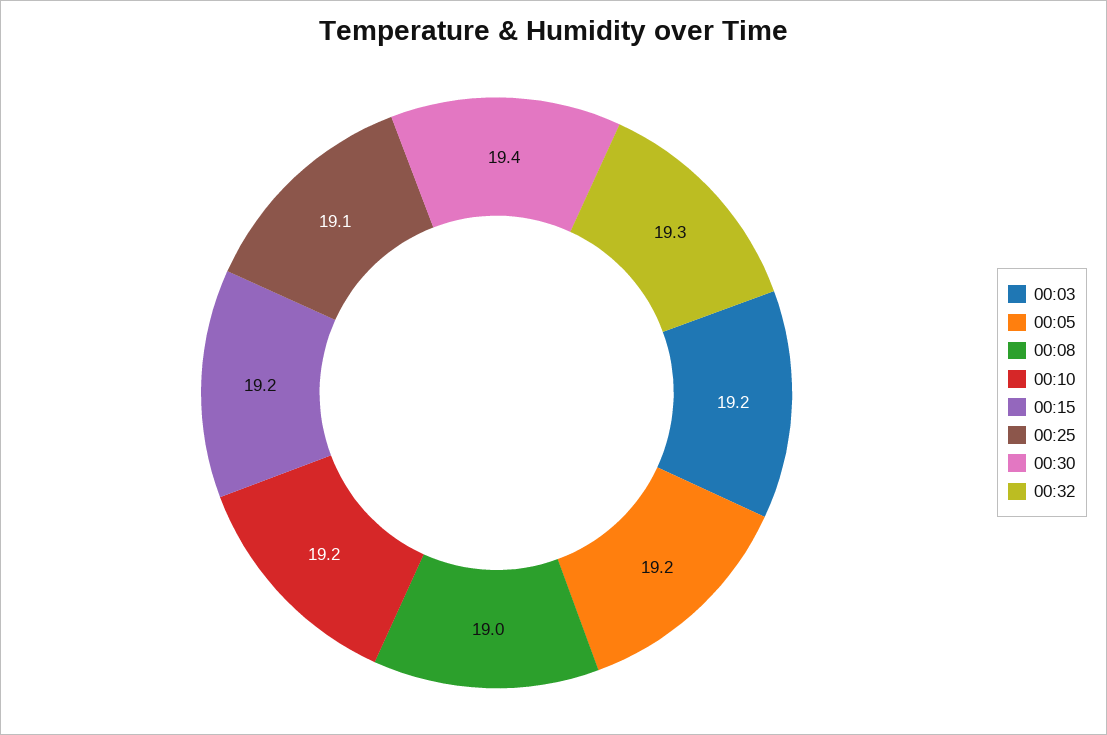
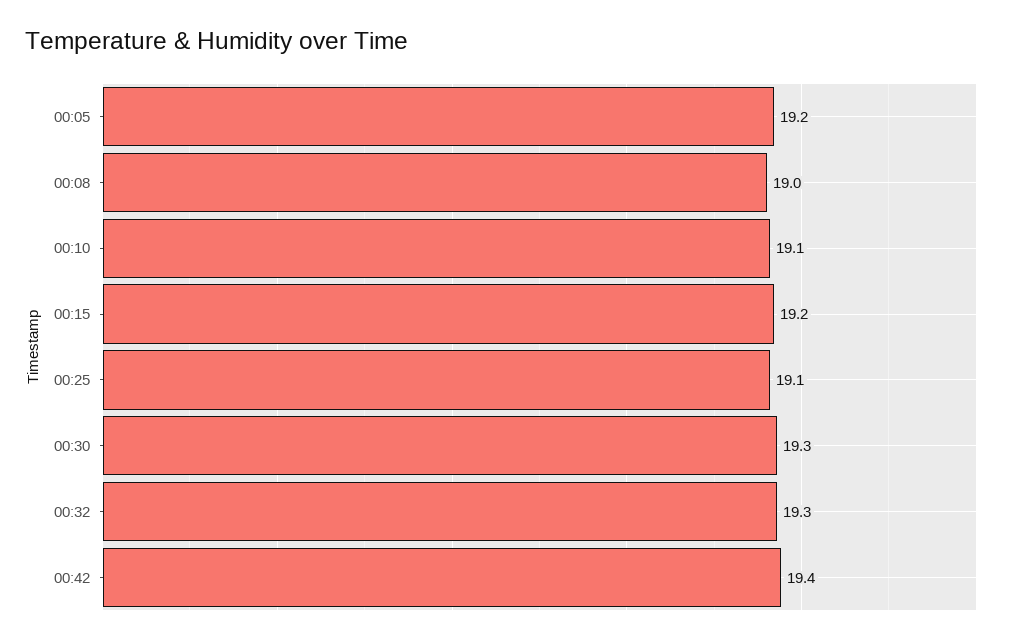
00:03: 19.2 -> none
00:10: 19.2 -> 19.1
00:30: 19.4 -> 19.3
00:42: none -> 19.4

